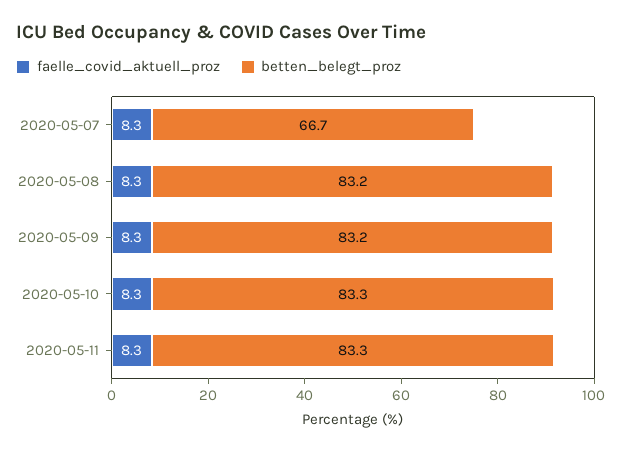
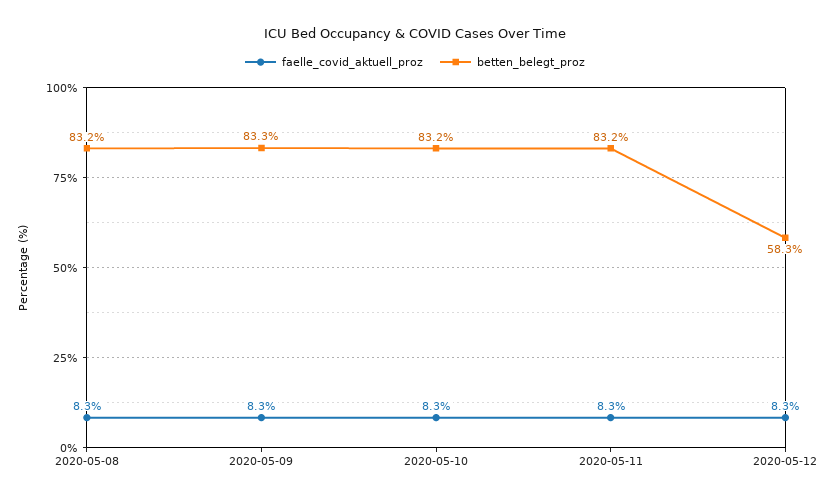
faelle_covid_aktuell_proz, 2020-05-07: 8.3 -> none
betten_belegt_proz, 2020-05-07: 66.7 -> none
betten_belegt_proz, 2020-05-09: 83.2 -> 83.3
betten_belegt_proz, 2020-05-10: 83.3 -> 83.2
betten_belegt_proz, 2020-05-11: 83.3 -> 83.2
faelle_covid_aktuell_proz, 2020-05-12: none -> 8.3
betten_belegt_proz, 2020-05-12: none -> 58.3

